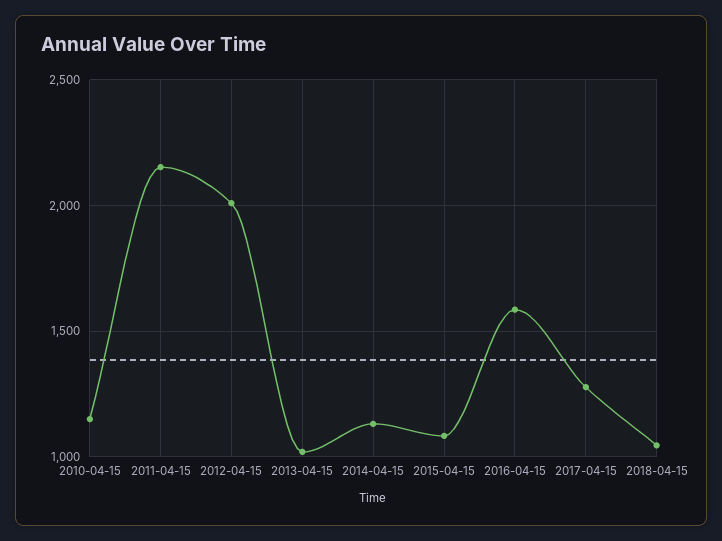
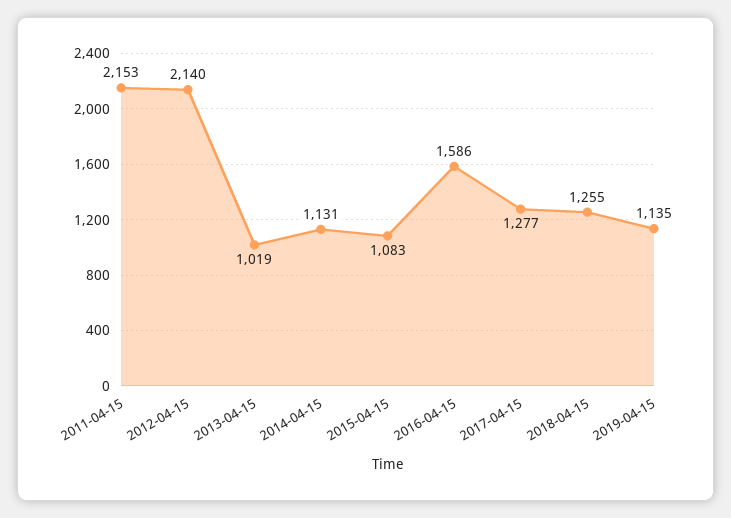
2010-04-15: 1150 -> none
2012-04-15: 2000 -> 2140
2018-04-15: 1050 -> 1255
2019-04-15: none -> 1135

